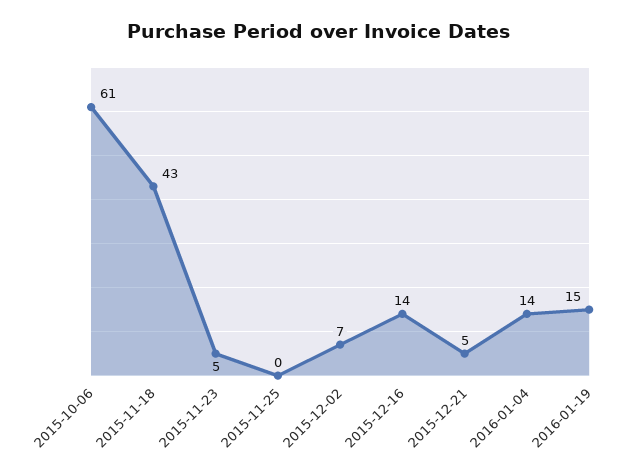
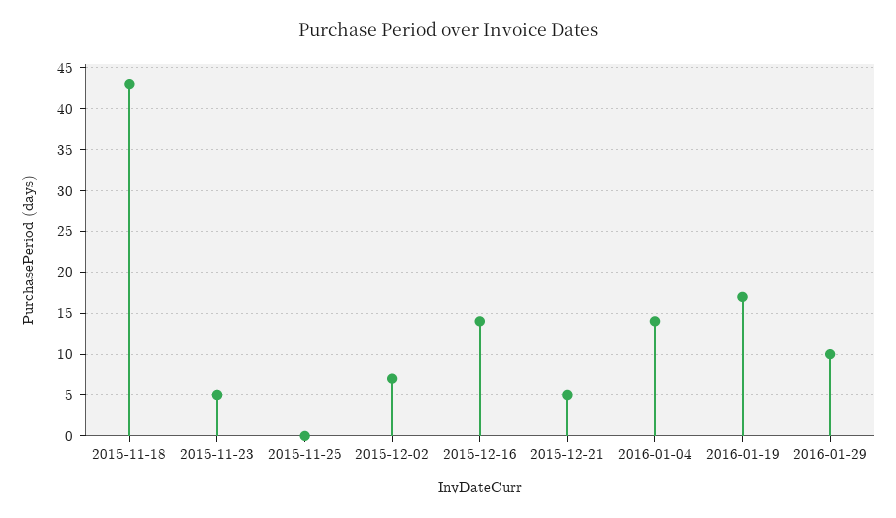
2015-10-06: 61 -> none
2016-01-19: 15 -> 17
2016-01-29: none -> 10

